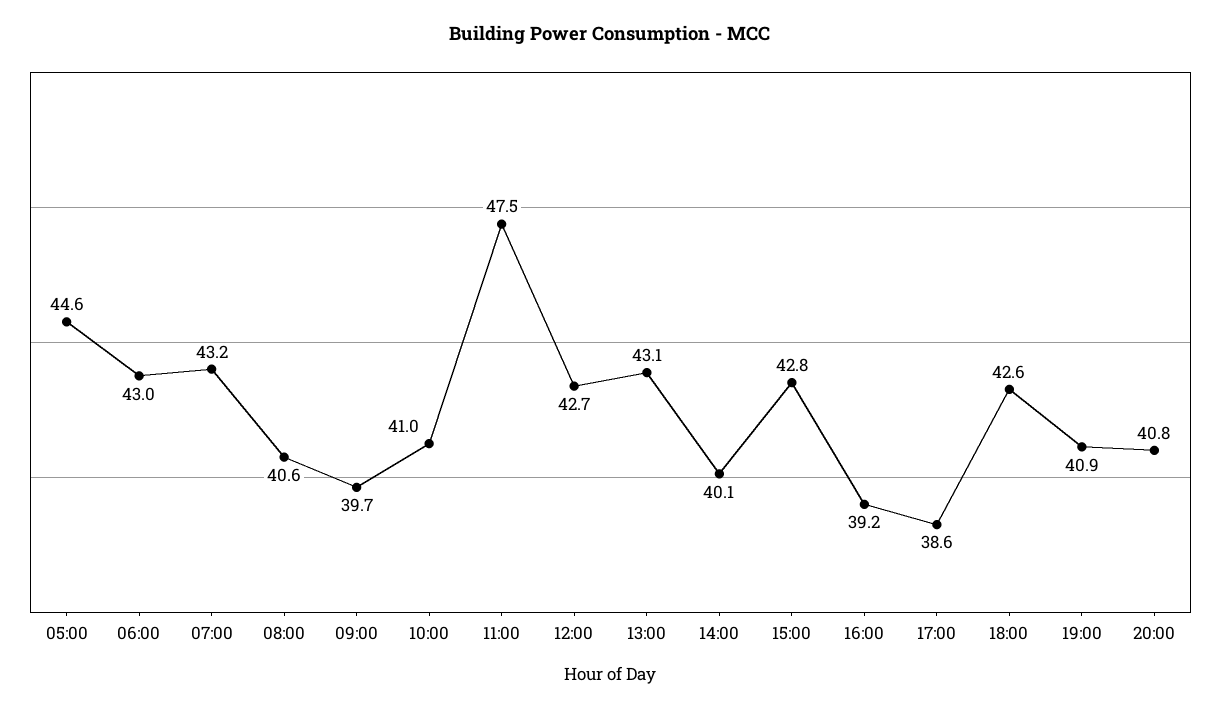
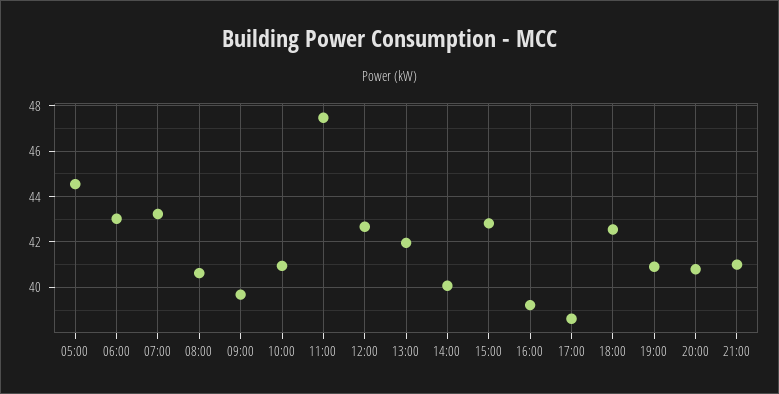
13:00: 43.1 -> 42
21:00: none -> 41

